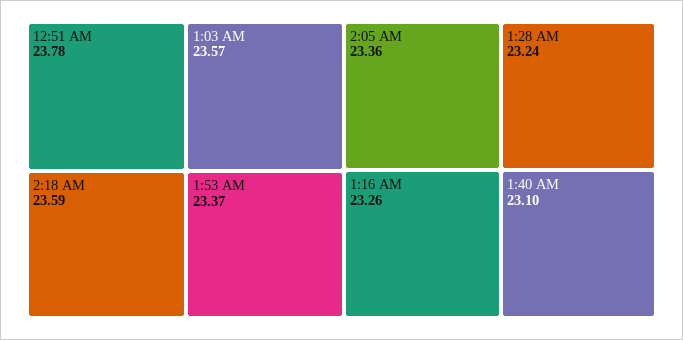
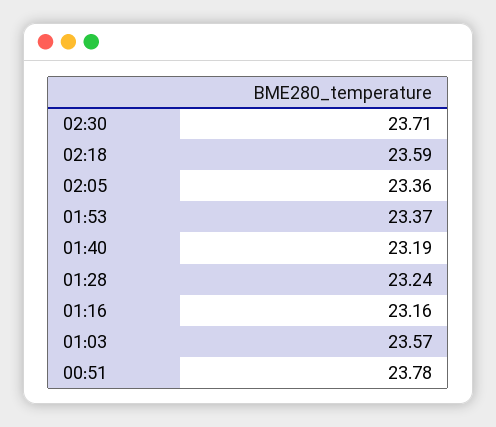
1:16 AM: 23.26 -> 23.16
1:40 AM: 23.1 -> 23.19
02:30: none -> 23.71

